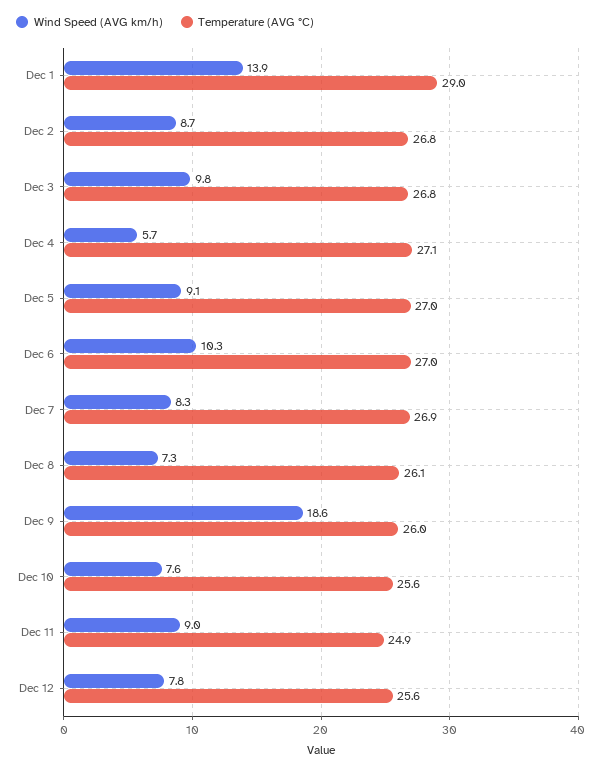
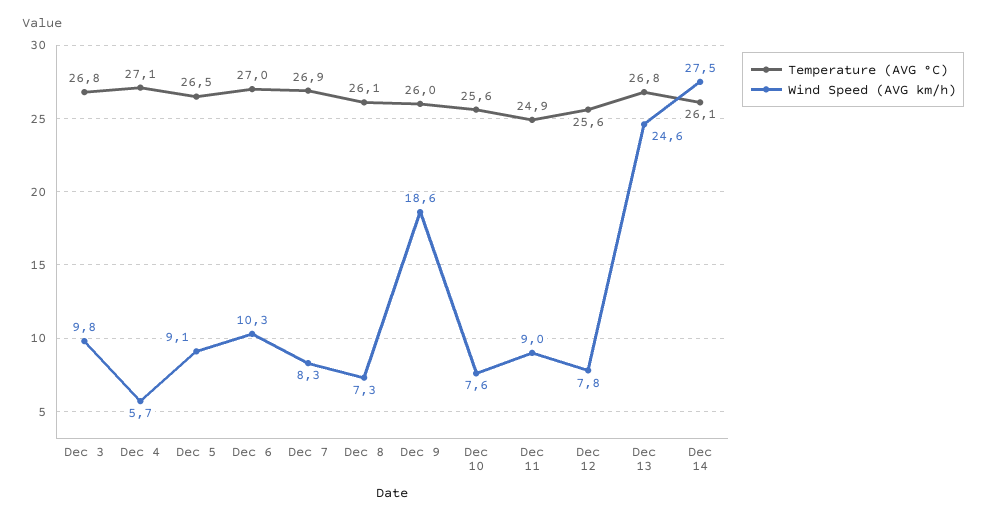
Wind Speed (AVG km/h), Dec 1: 13.9 -> none
Temperature (AVG °C), Dec 1: 29 -> none
Wind Speed (AVG km/h), Dec 2: 8.7 -> none
Temperature (AVG °C), Dec 2: 26.8 -> none
Temperature (AVG °C), Dec 5: 27 -> 26.5
Temperature (AVG °C), Dec 13: none -> 26.8
Wind Speed (AVG km/h), Dec 13: none -> 24.6
Temperature (AVG °C), Dec 14: none -> 26.1
Wind Speed (AVG km/h), Dec 14: none -> 27.5

